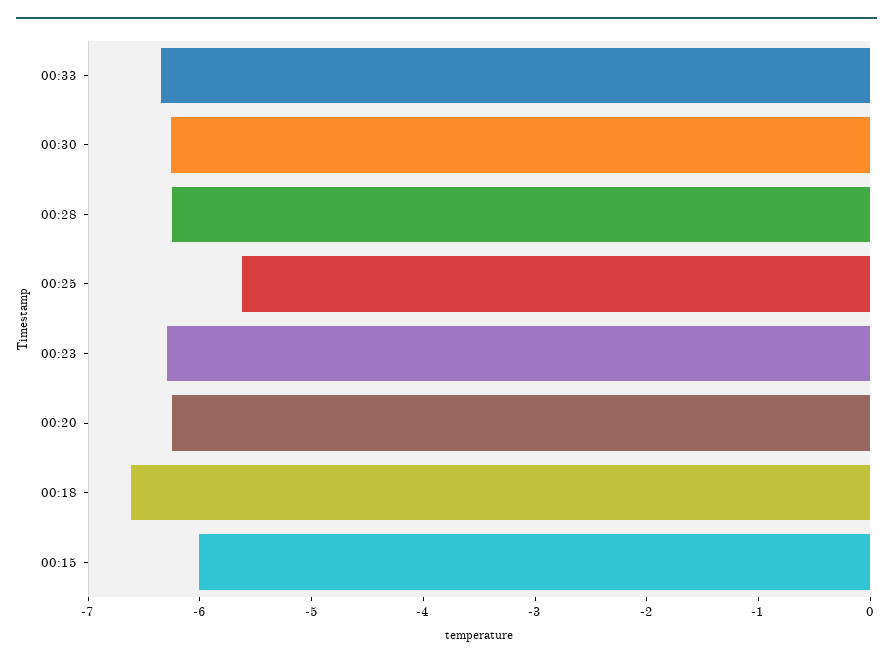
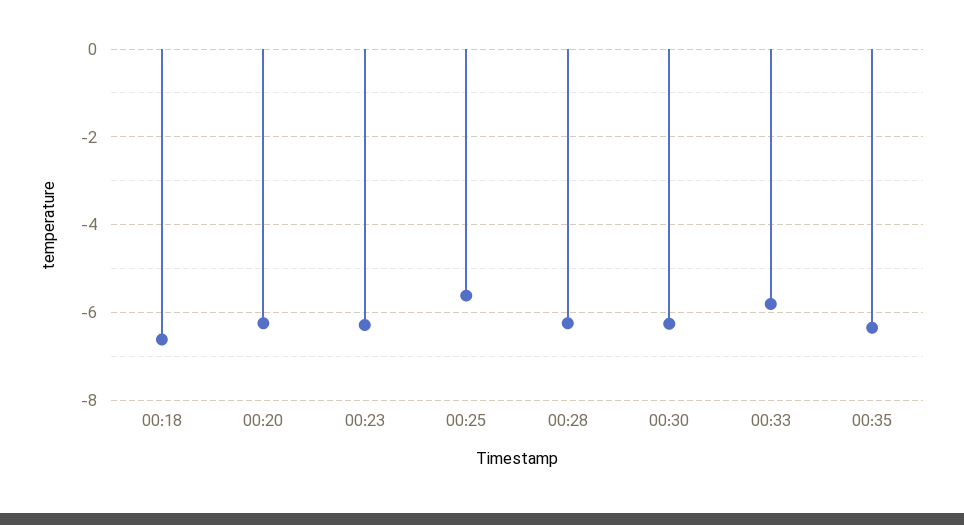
00:33: -6.4 -> -5.8
00:15: -6 -> none
00:35: none -> -6.4

